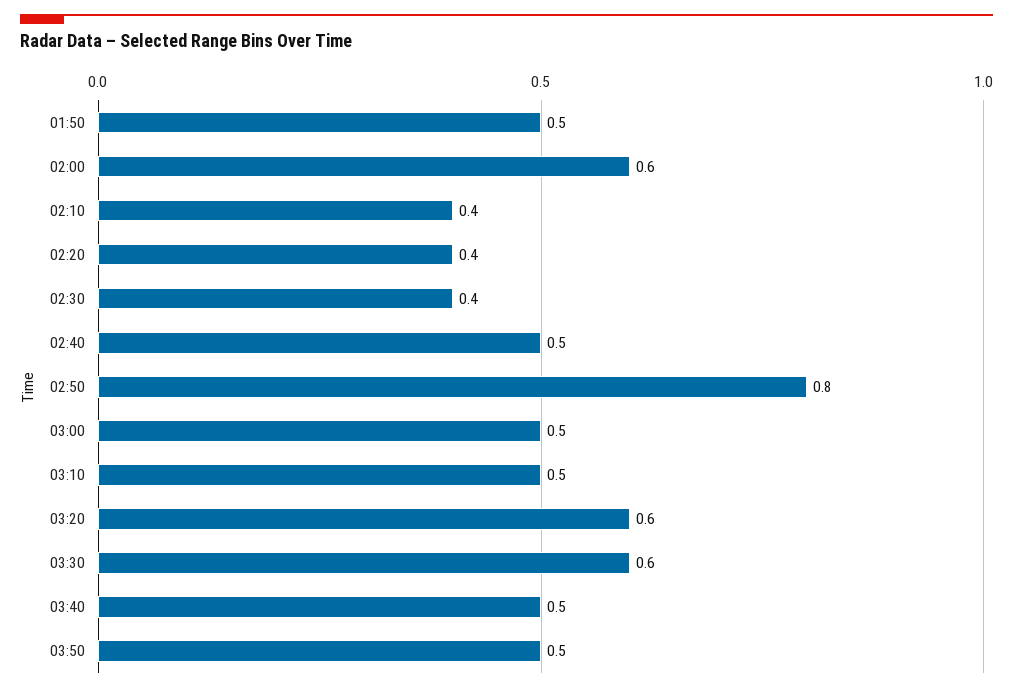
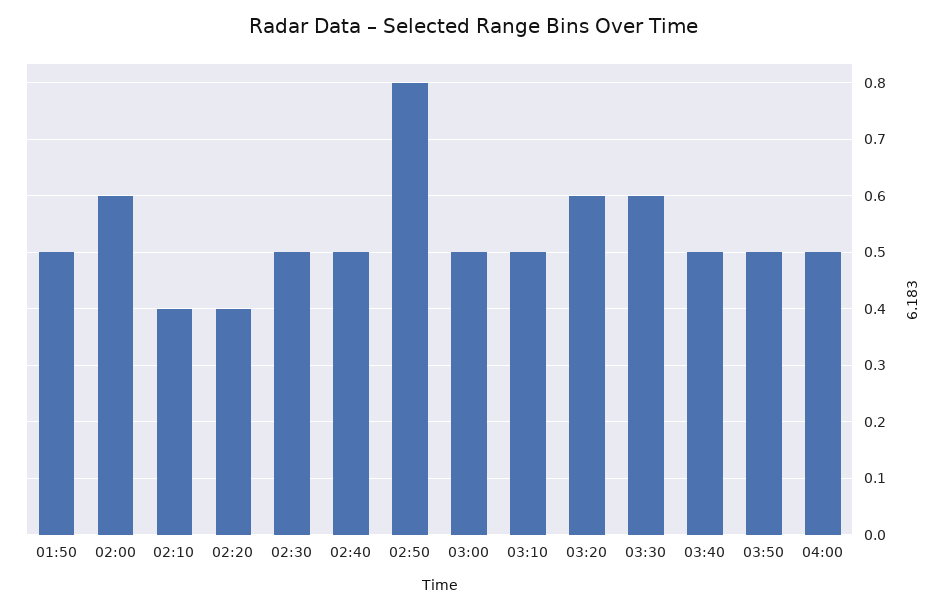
02:30: 0.4 -> 0.5
04:00: none -> 0.5

